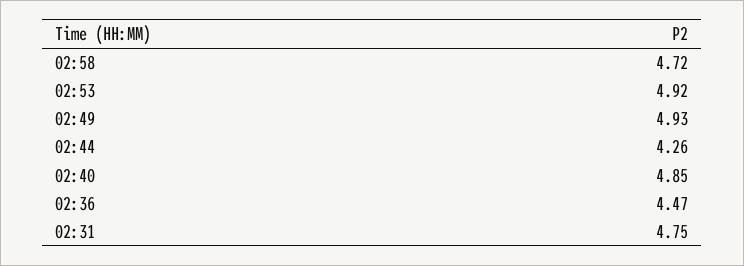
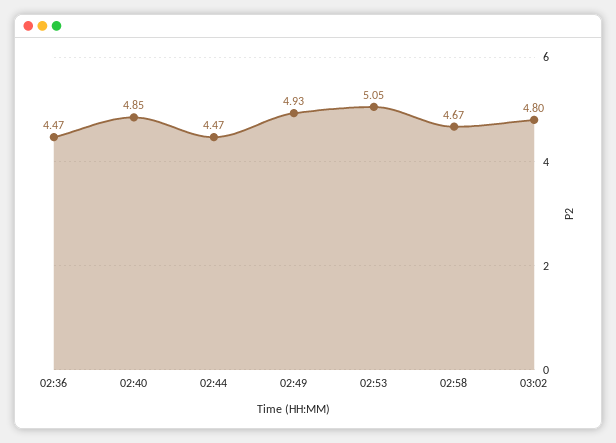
02:58: 4.72 -> 4.67
02:53: 4.92 -> 5.05
02:44: 4.26 -> 4.47
02:31: 4.75 -> none
03:02: none -> 4.8

